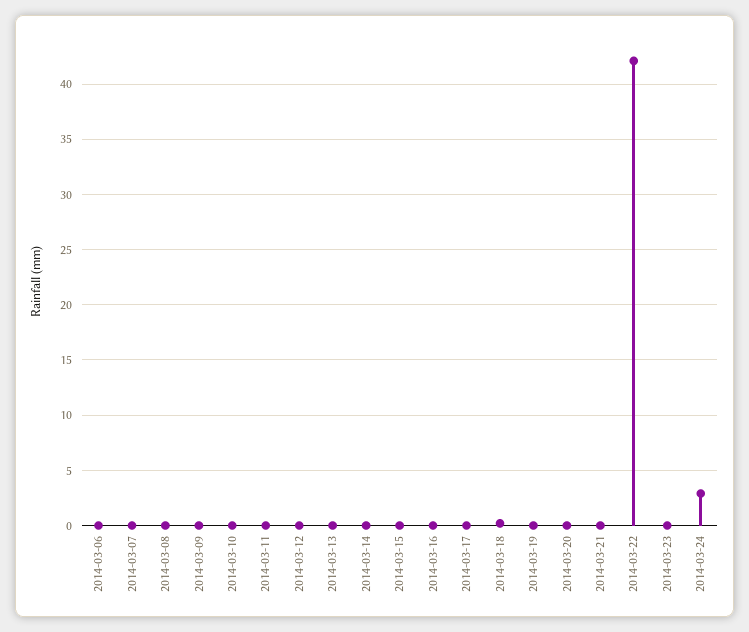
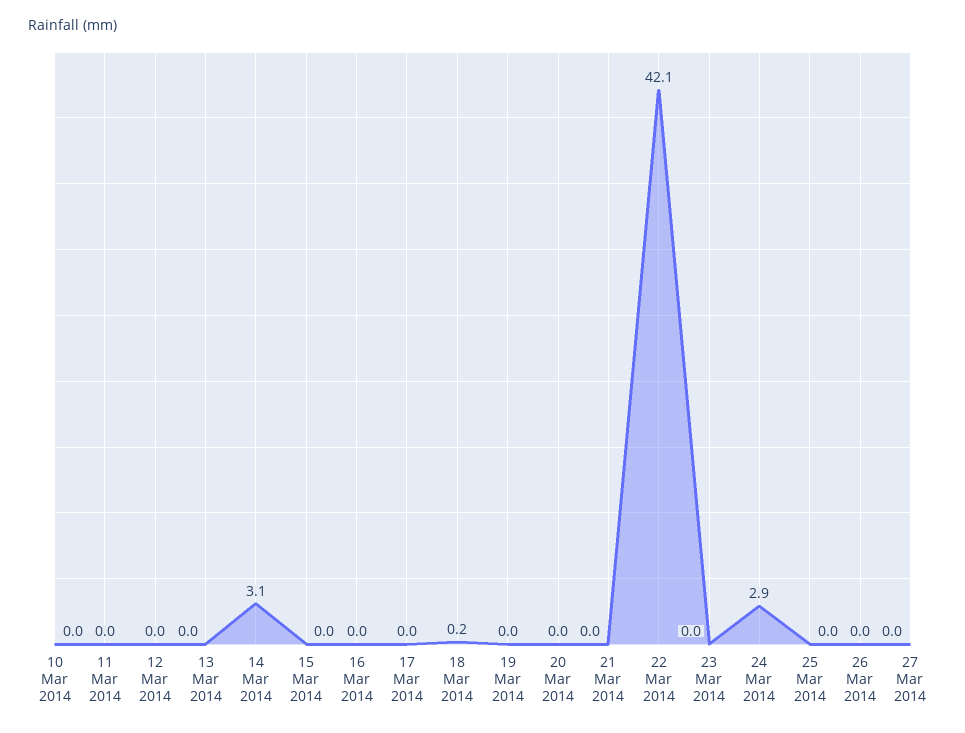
2014-03-06: 0 -> none
2014-03-07: 0 -> none
2014-03-08: 0 -> none
2014-03-09: 0 -> none
2014-03-14: 0 -> 3.1
25 Mar 2014: none -> 0
26 Mar 2014: none -> 0
27 Mar 2014: none -> 0

